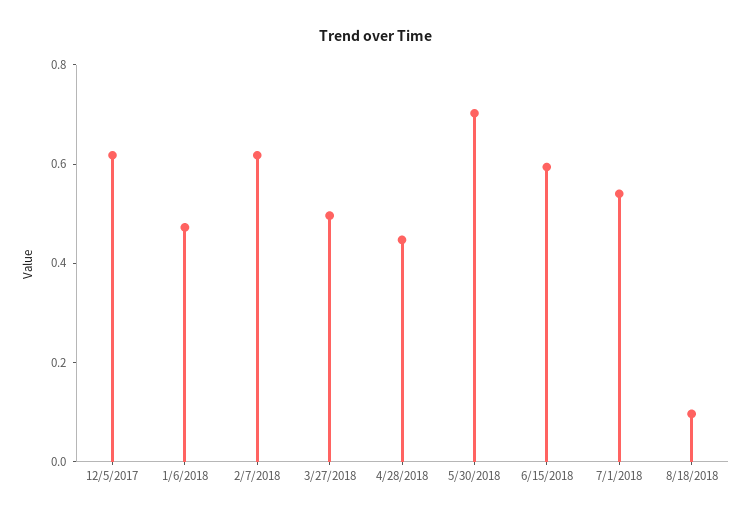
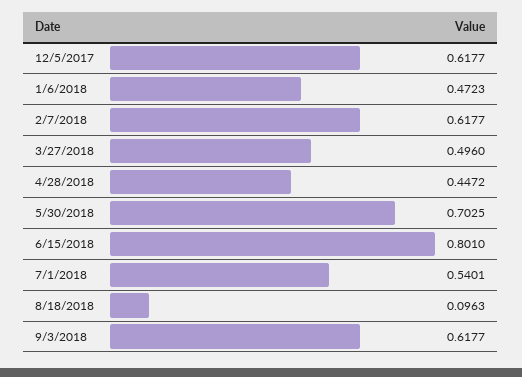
6/15/2018: 0.6 -> 0.801
9/3/2018: none -> 0.6177

